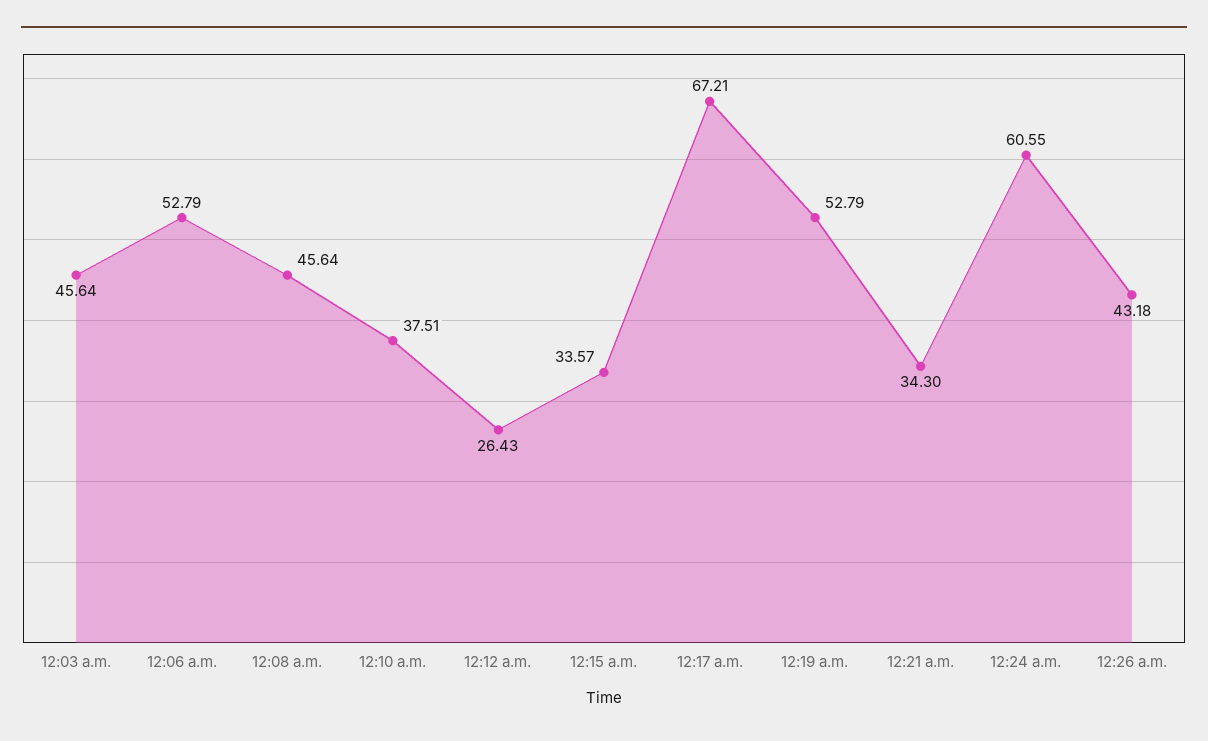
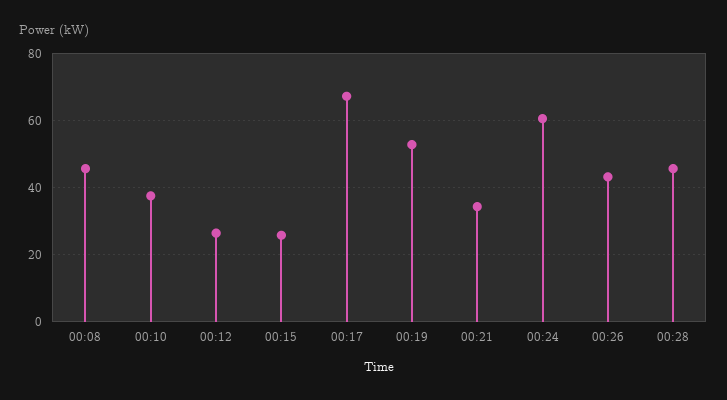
12:03 a.m.: 45.64 -> none
12:06 a.m.: 52.79 -> none
12:15 a.m.: 33.57 -> 26
00:28: none -> 46

